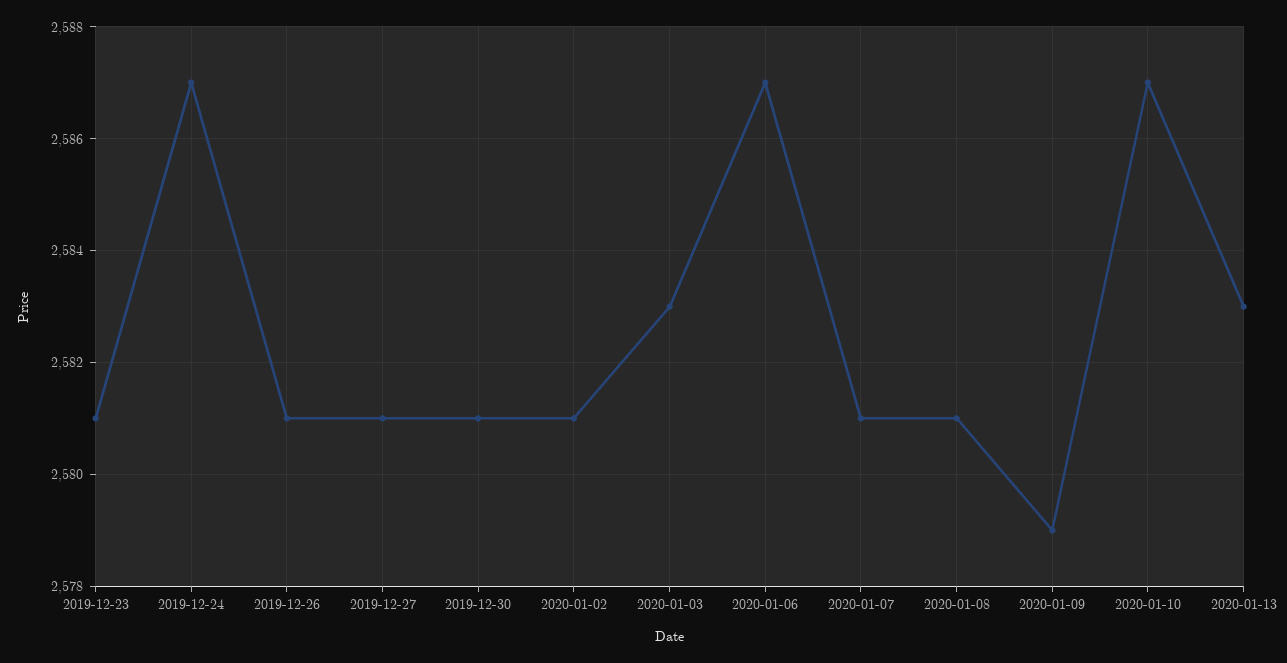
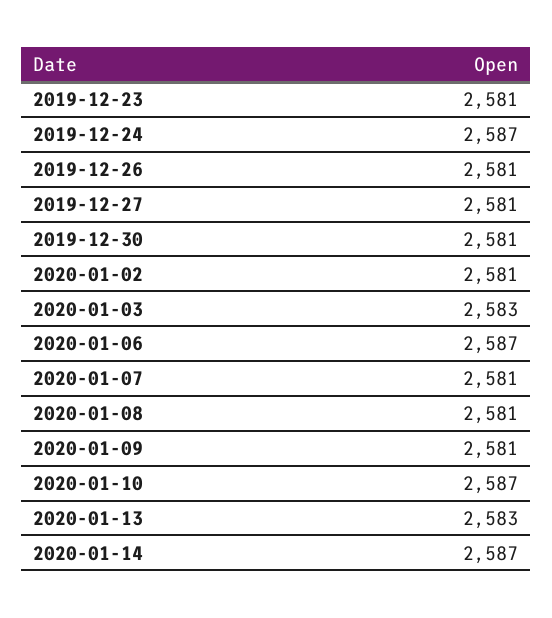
2020-01-09: 2579 -> 2581
2020-01-14: none -> 2587

